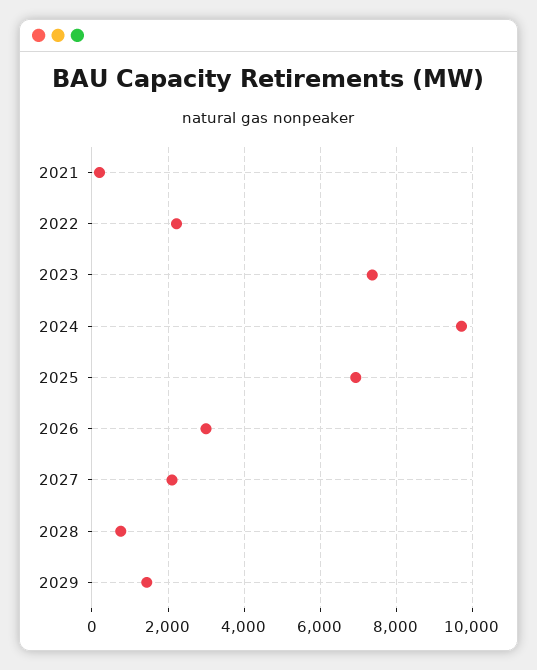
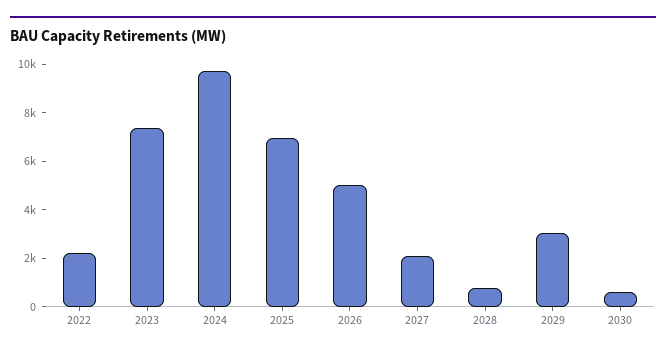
2021: 200 -> none
2026: 3000 -> 5000
2029: 1400 -> 3000
2030: none -> 500

